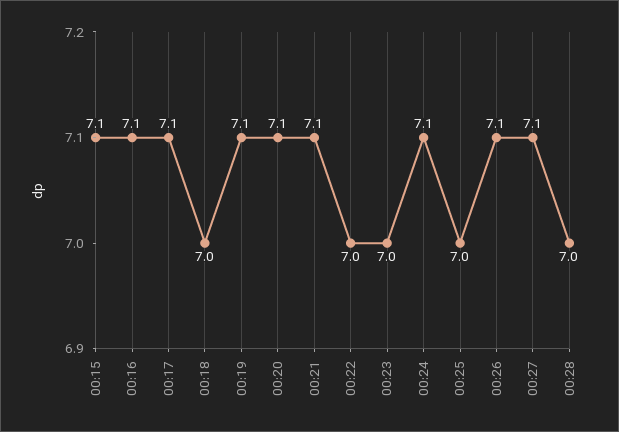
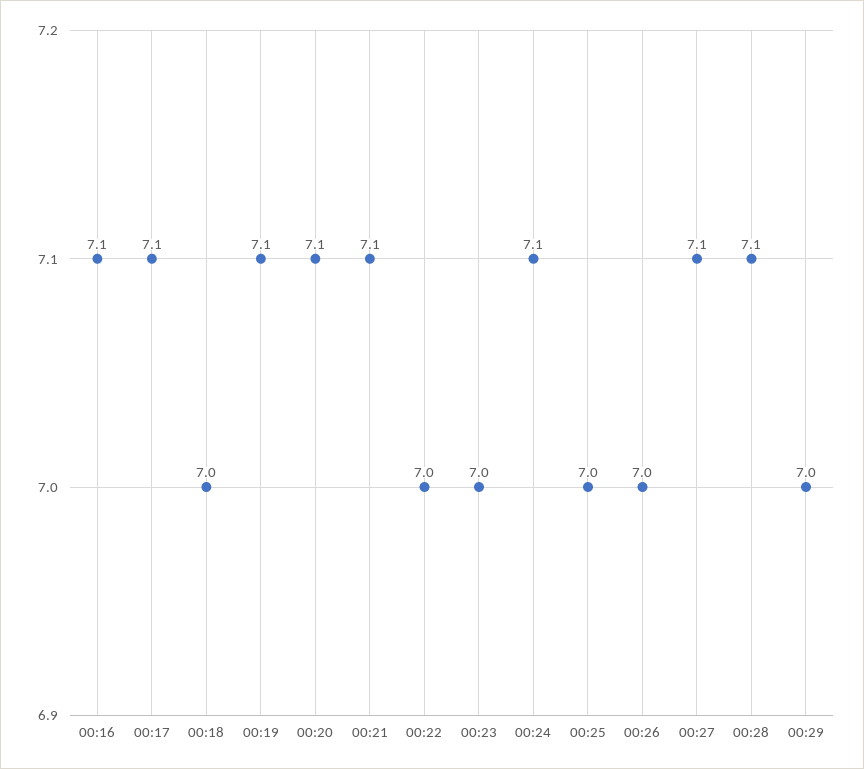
00:15: 7.1 -> none
00:26: 7.1 -> 7
00:28: 7 -> 7.1
00:29: none -> 7

